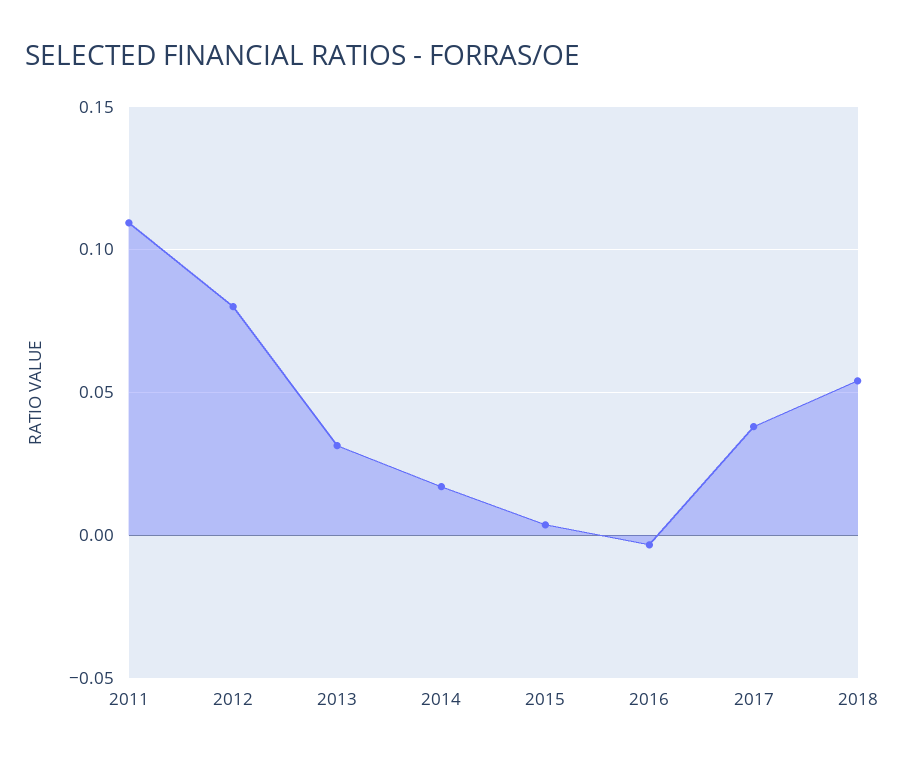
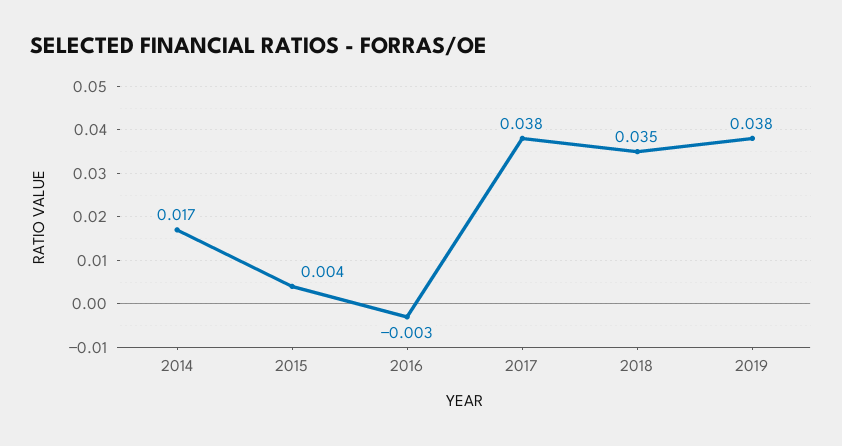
2011: 0.11 -> none
2012: 0.08 -> none
2013: 0.03 -> none
2018: 0.055 -> 0.035
2019: none -> 0.038

